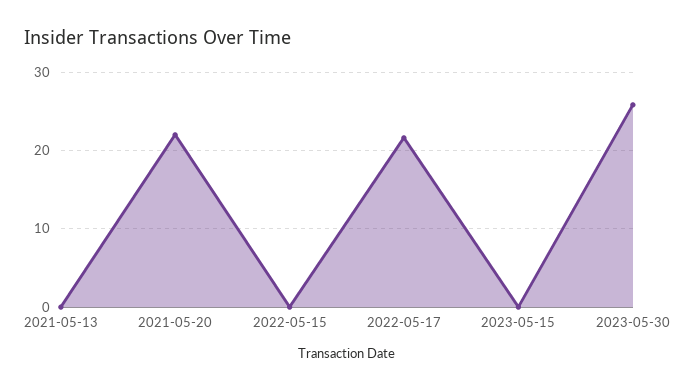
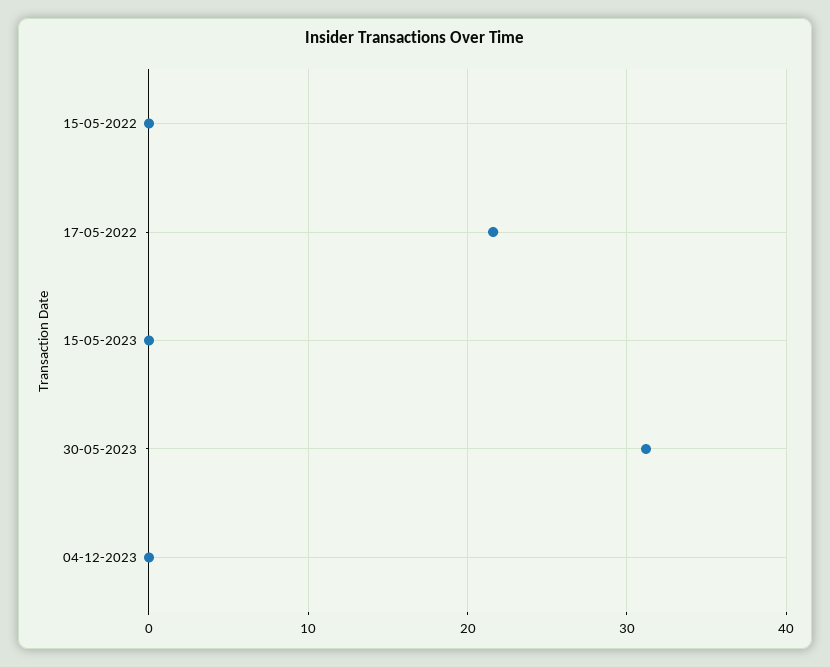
2021-05-13: 0 -> none
2021-05-20: 22 -> none
2023-05-30: 26 -> 31
04-12-2023: none -> 0

